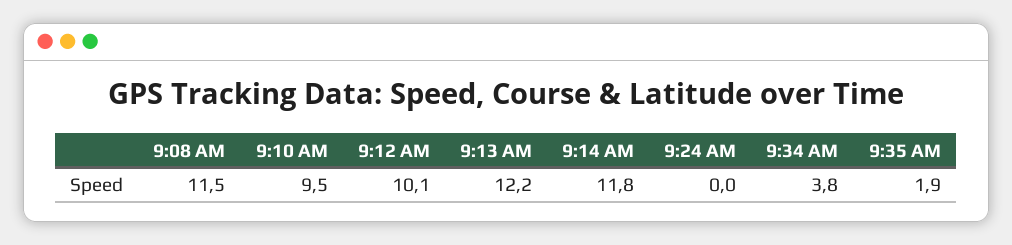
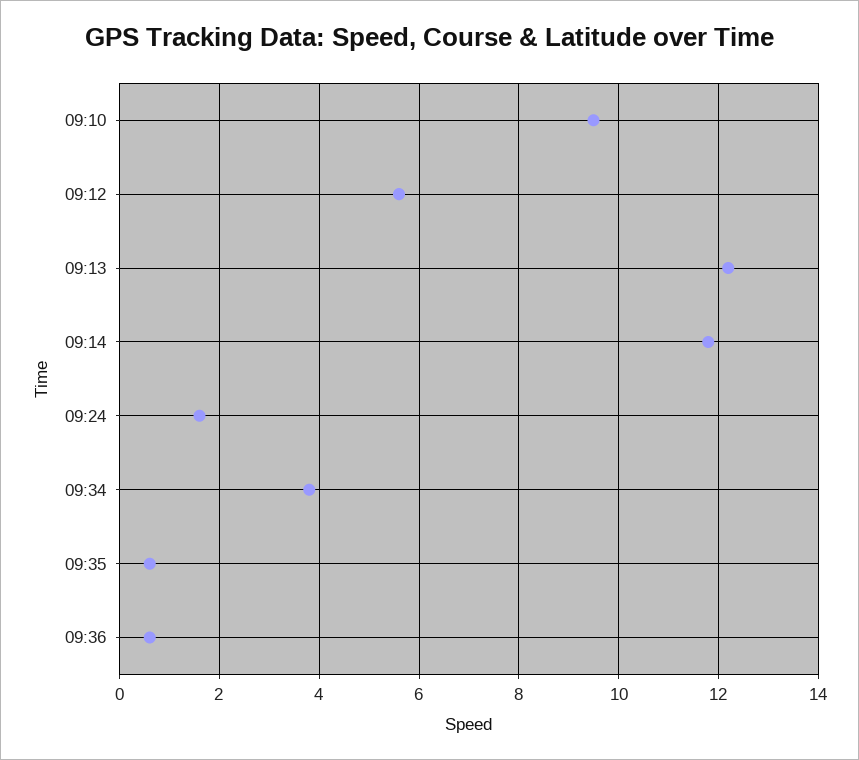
9:08 AM: 11.5 -> none
9:12 AM: 10.1 -> 5.5
9:24 AM: 0 -> 1.5
9:35 AM: 1.9 -> 0.5
09:36: none -> 0.5

